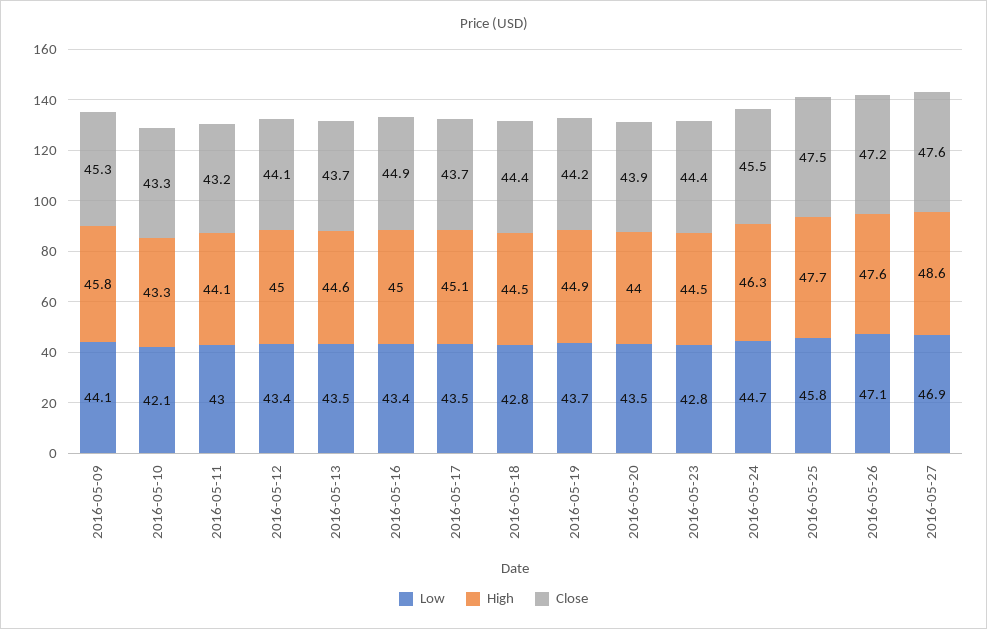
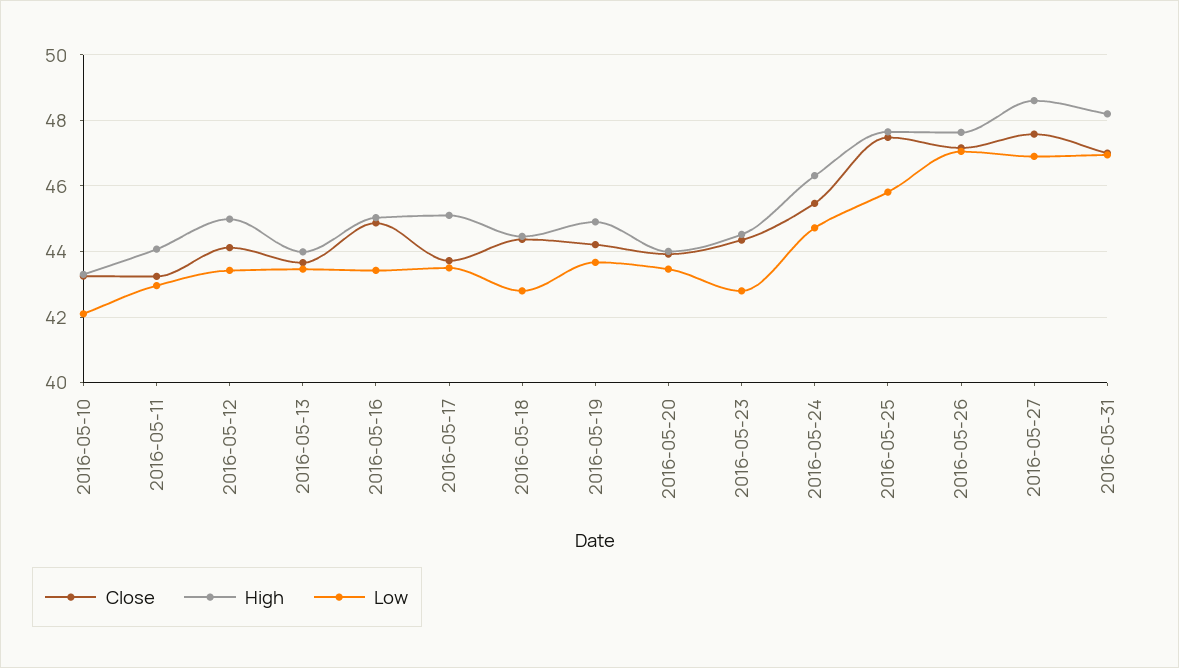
Low, 2016-05-09: 44.1 -> none
High, 2016-05-09: 45.8 -> none
Close, 2016-05-09: 45.3 -> none
High, 2016-05-13: 44.6 -> 44
Close, 2016-05-31: none -> 47
High, 2016-05-31: none -> 48.2
Low, 2016-05-31: none -> 47

